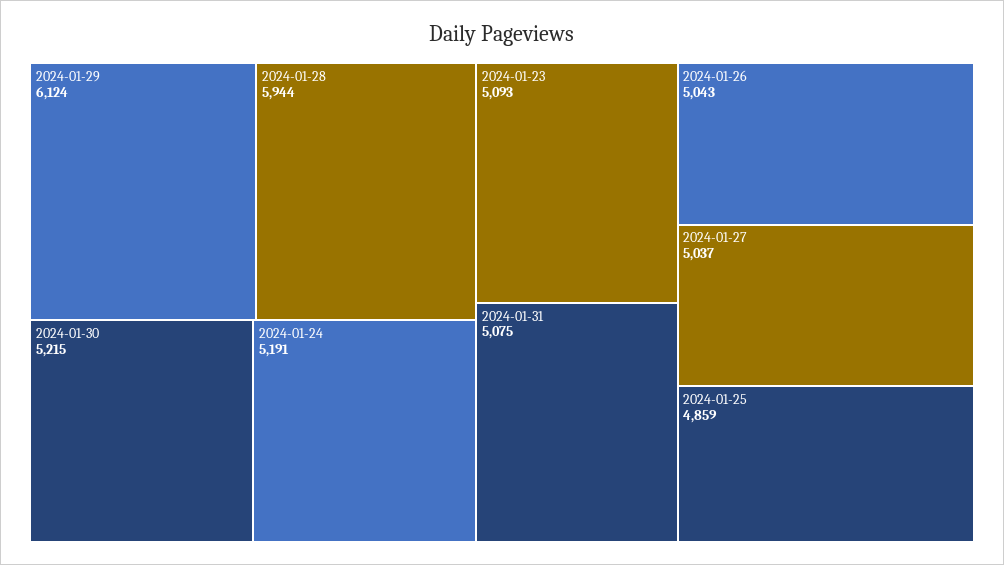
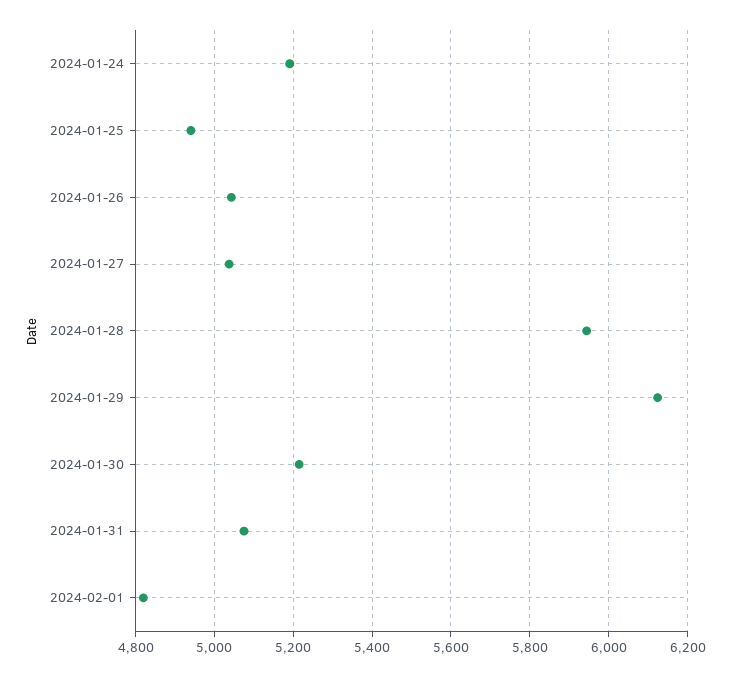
2024-01-23: 5093 -> none
2024-01-25: 4859 -> 4940
2024-02-01: none -> 4820

